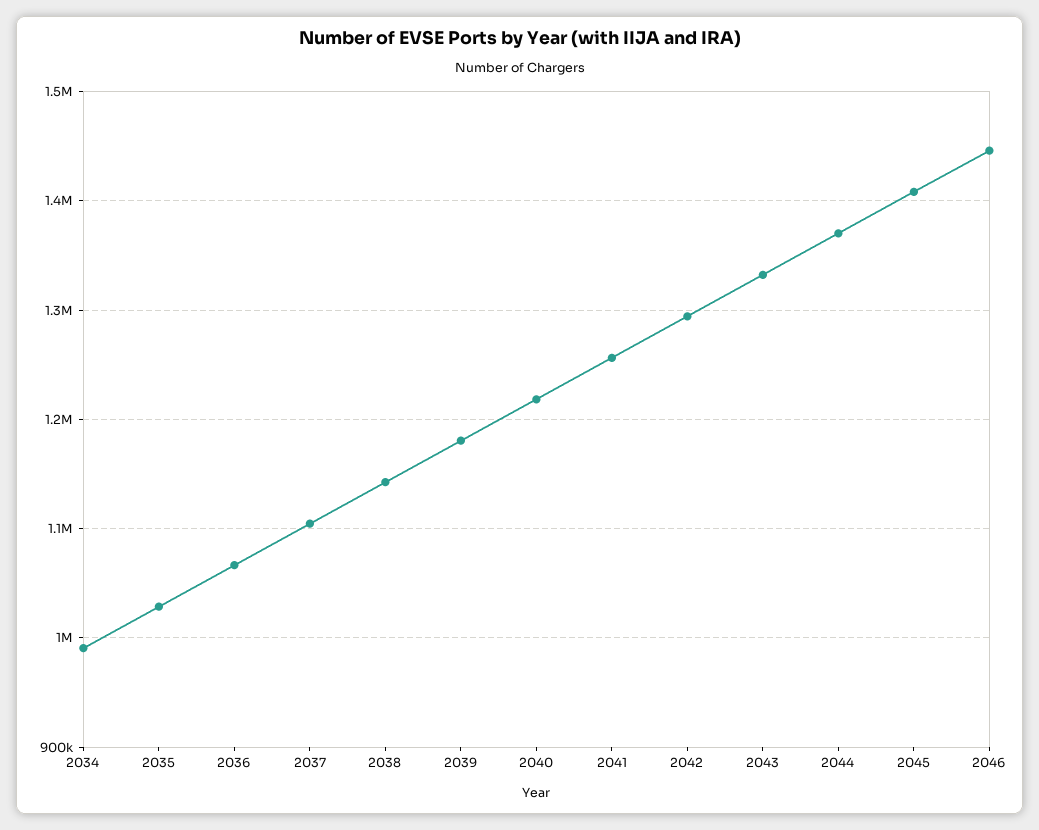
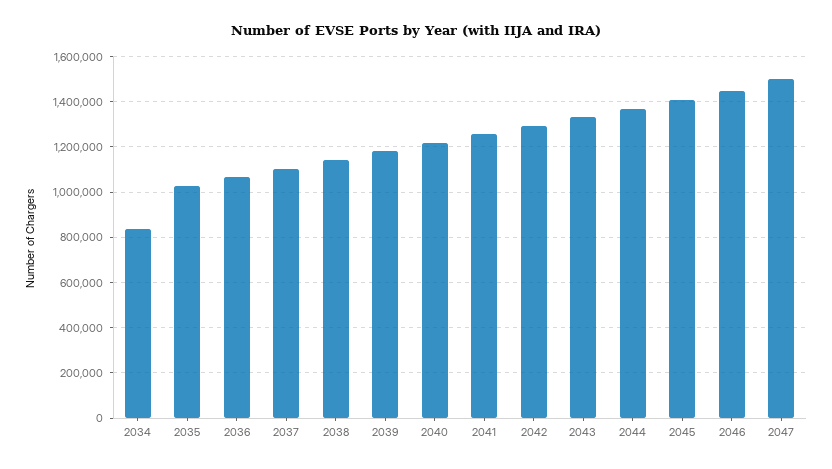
2034: 990000 -> 850000
2047: none -> 1500000

